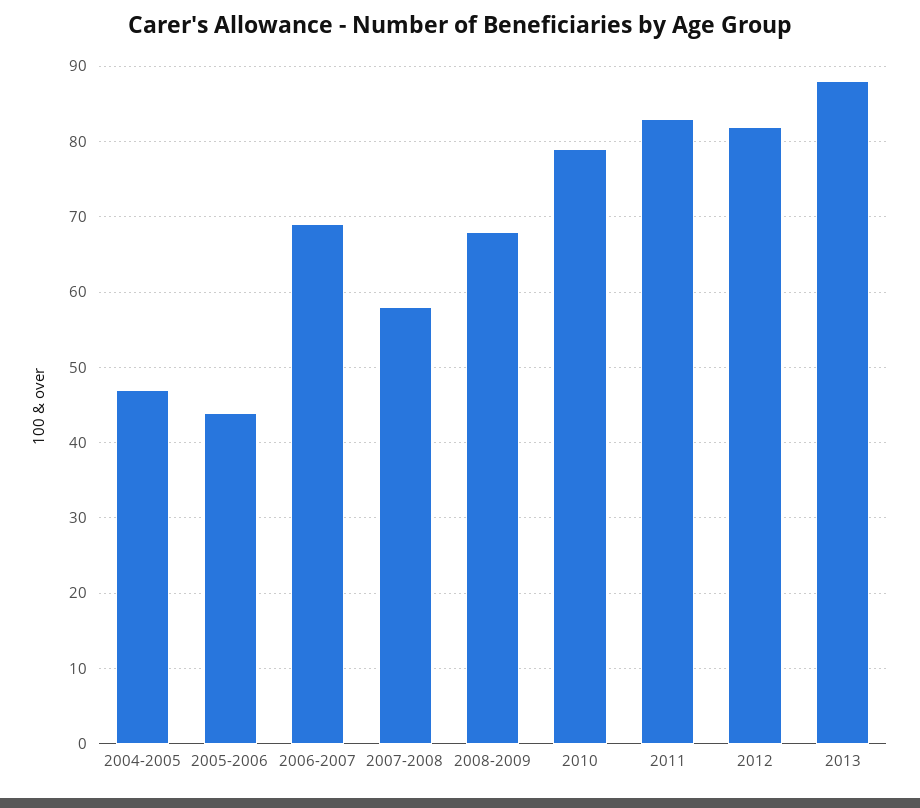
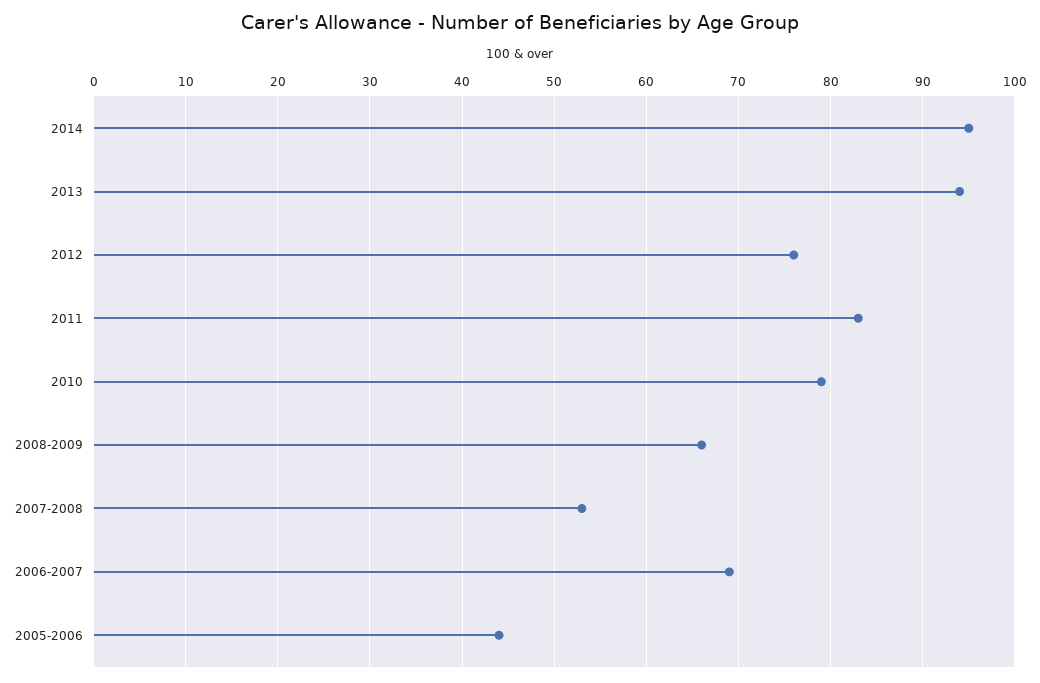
2004-2005: 47 -> none
2007-2008: 58 -> 53
2008-2009: 68 -> 66
2012: 82 -> 76
2013: 88 -> 94
2014: none -> 95

